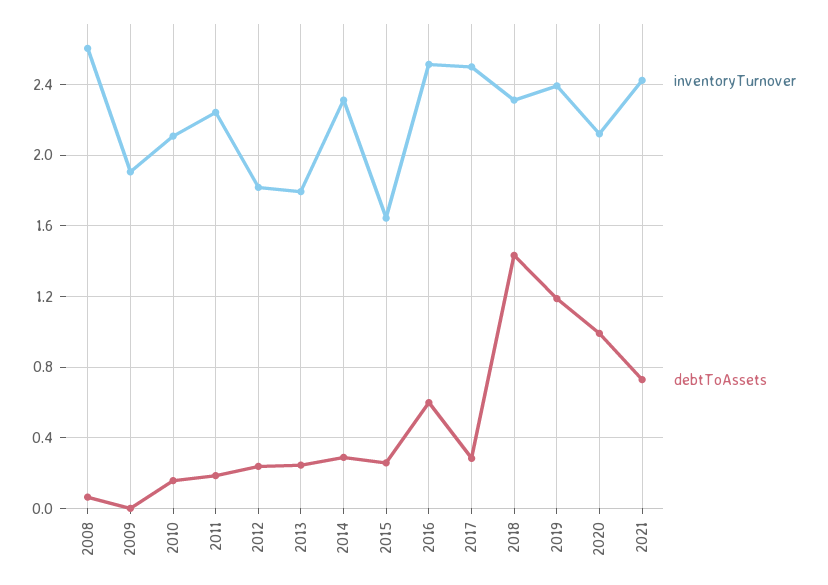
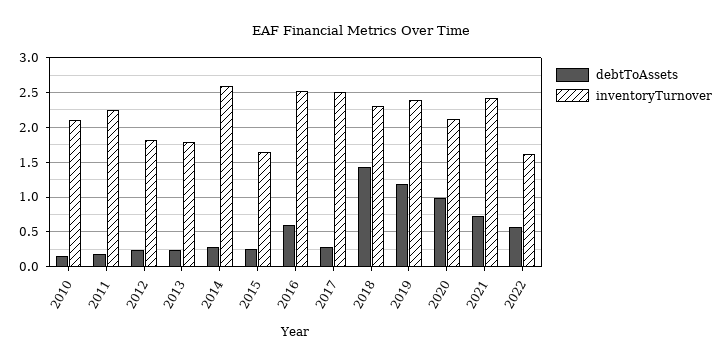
inventoryTurnover, 2008: 2.6 -> none
debtToAssets, 2008: 0.05 -> none
inventoryTurnover, 2009: 1.9 -> none
debtToAssets, 2009: 0 -> none
inventoryTurnover, 2014: 2.3 -> 2.6
debtToAssets, 2022: none -> 0.6
inventoryTurnover, 2022: none -> 1.6

